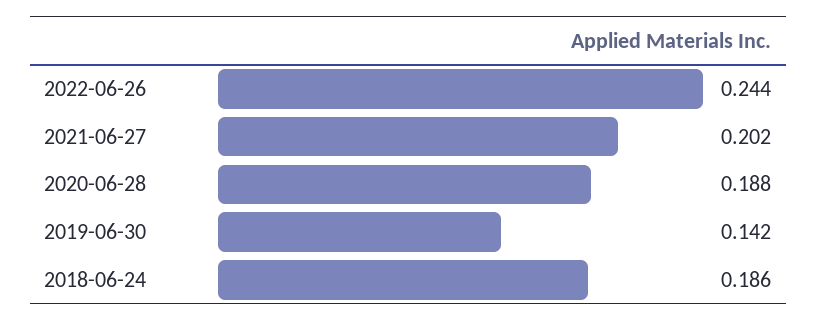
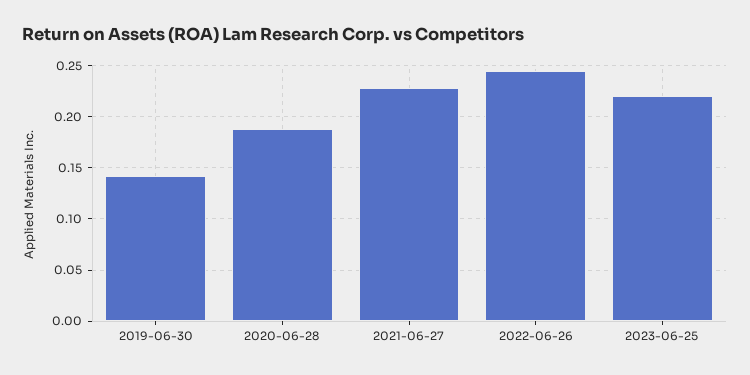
2021-06-27: 0.202 -> 0.23
2018-06-24: 0.186 -> none
2023-06-25: none -> 0.22

